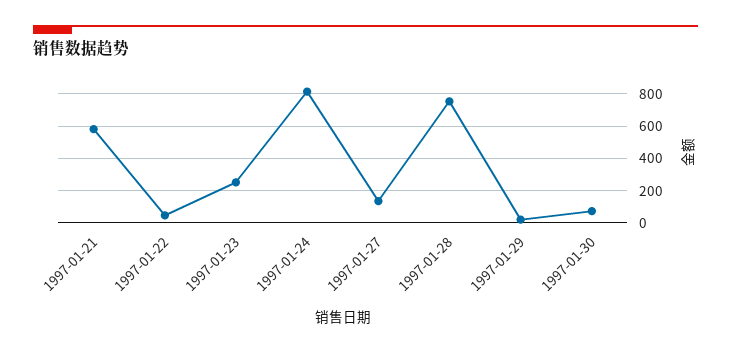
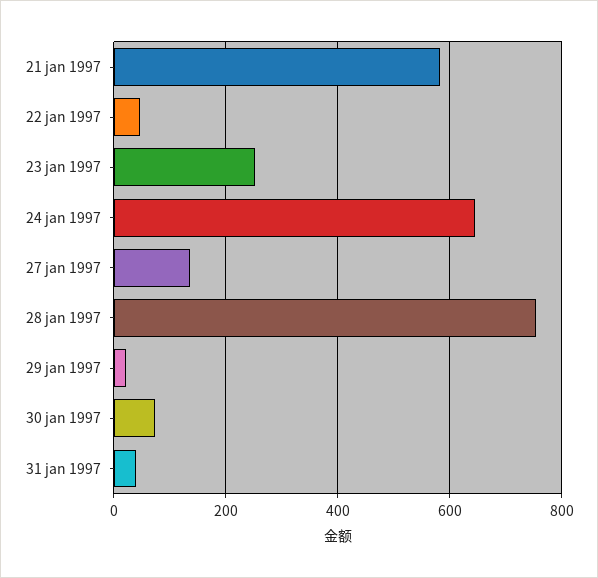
1997-01-24: 800 -> 640
31 jan 1997: none -> 40

